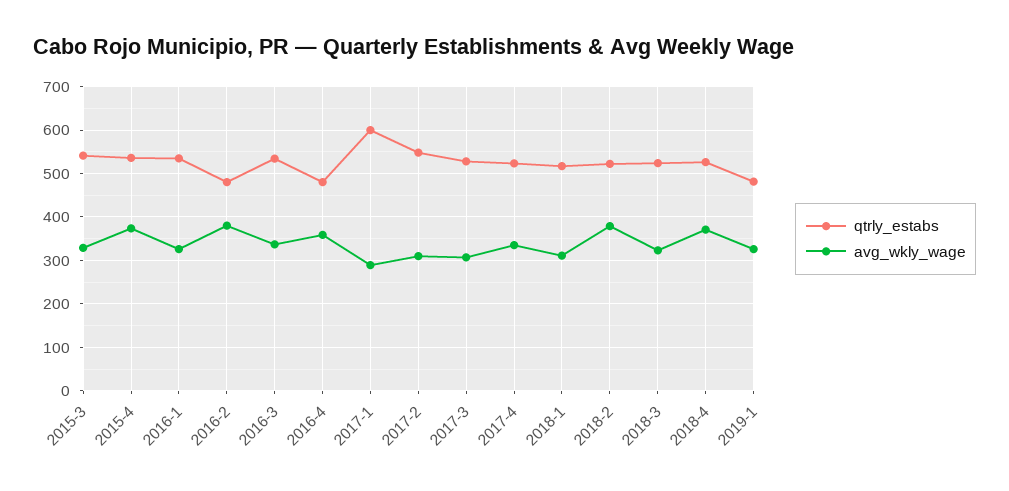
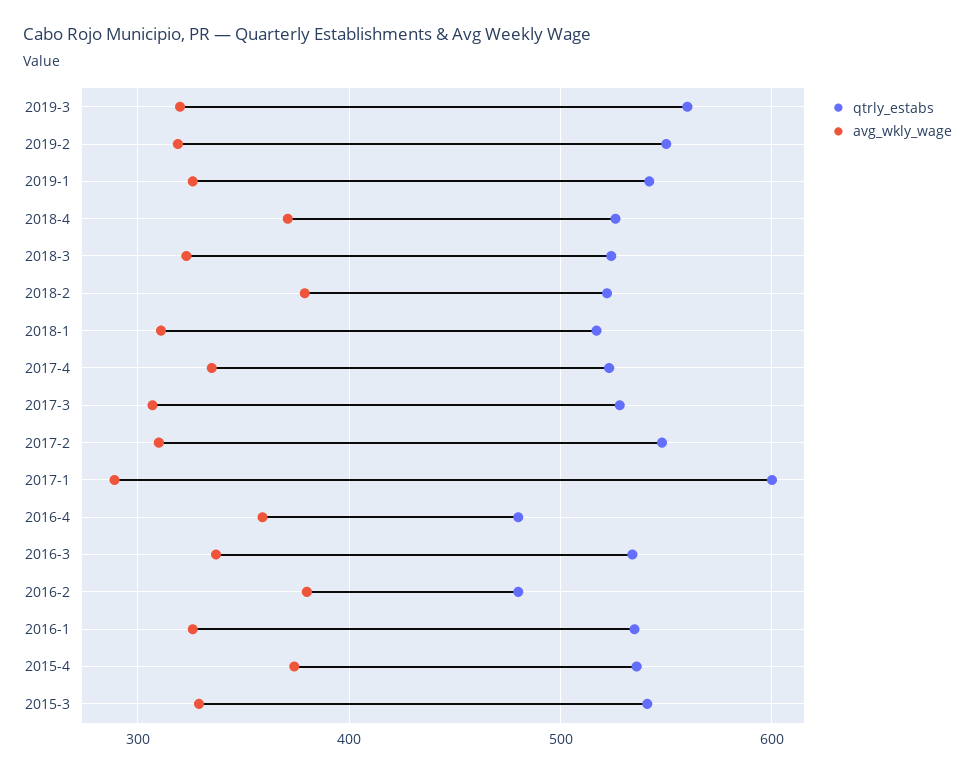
qtrly_estabs, 2019-1: 480 -> 540
qtrly_estabs, 2019-3: none -> 560
avg_wkly_wage, 2019-3: none -> 320
qtrly_estabs, 2019-2: none -> 550
avg_wkly_wage, 2019-2: none -> 320

